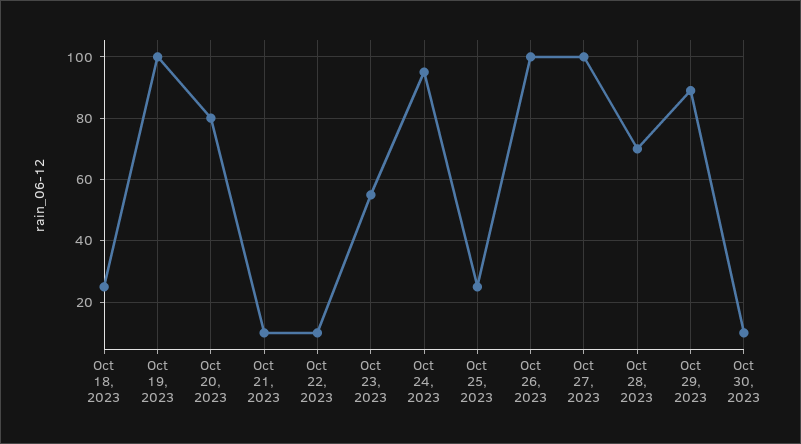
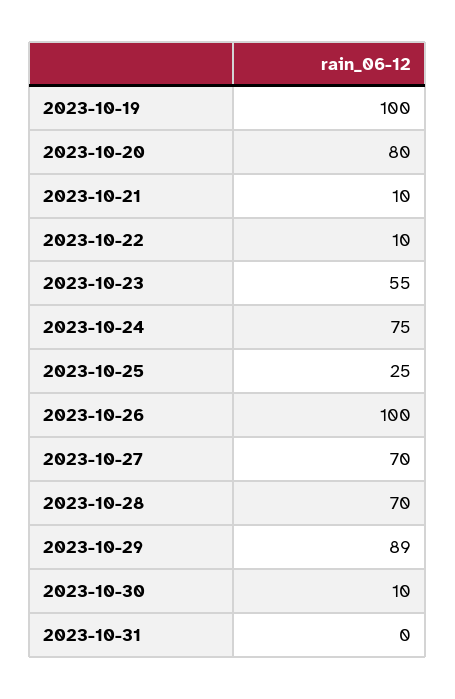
Oct 18, 2023: 25 -> none
Oct 24, 2023: 95 -> 75
Oct 27, 2023: 100 -> 70
2023-10-31: none -> 0

